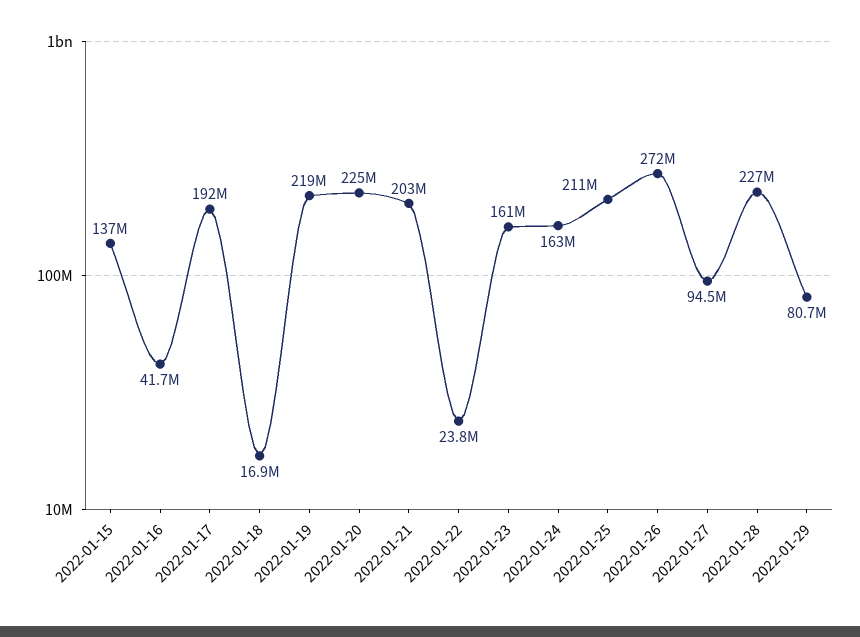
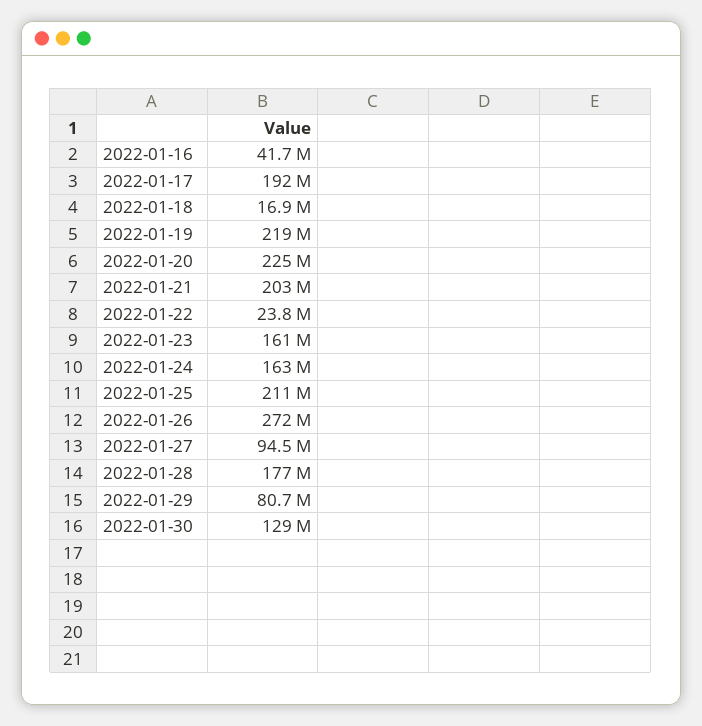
2022-01-15: 137000000 -> none
2022-01-28: 227000000 -> 177000000
2022-01-30: none -> 129000000

